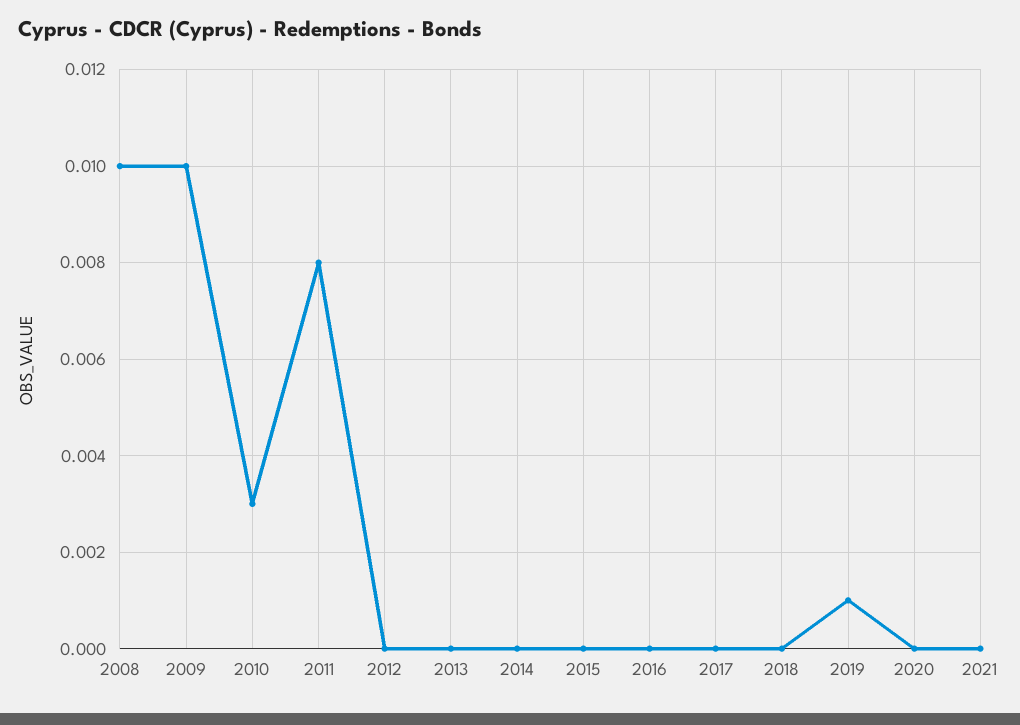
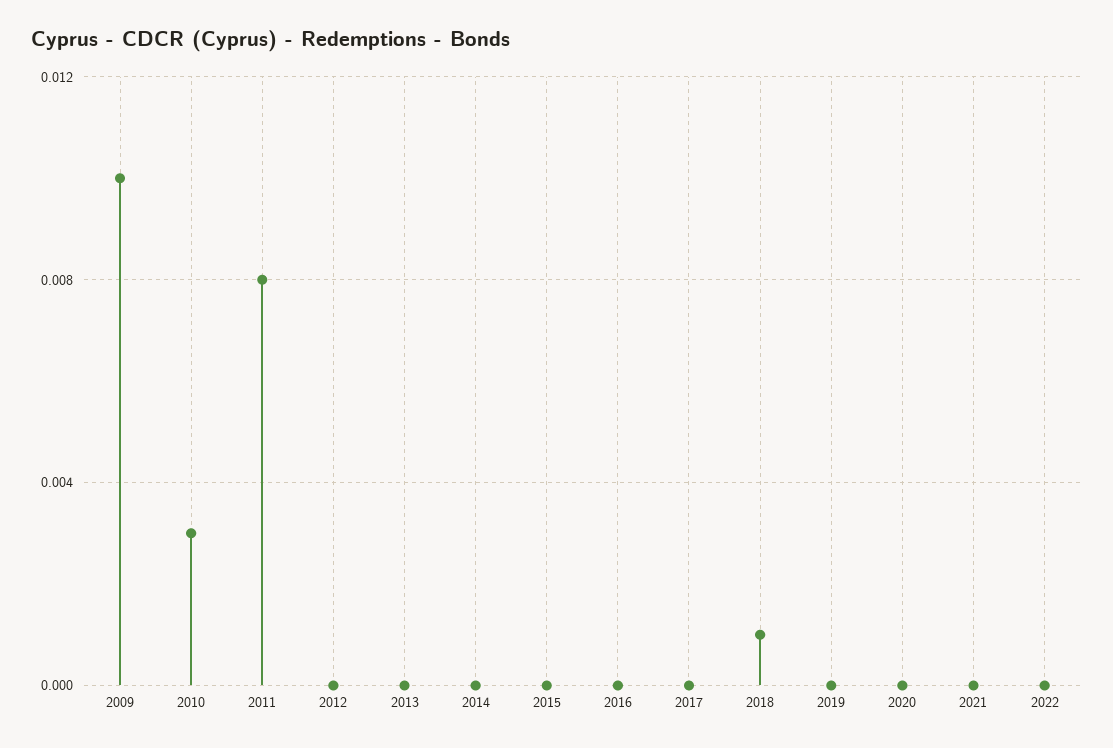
2008: 0.01 -> none
2018: 0 -> 0.001
2019: 0.001 -> 0
2022: none -> 0

